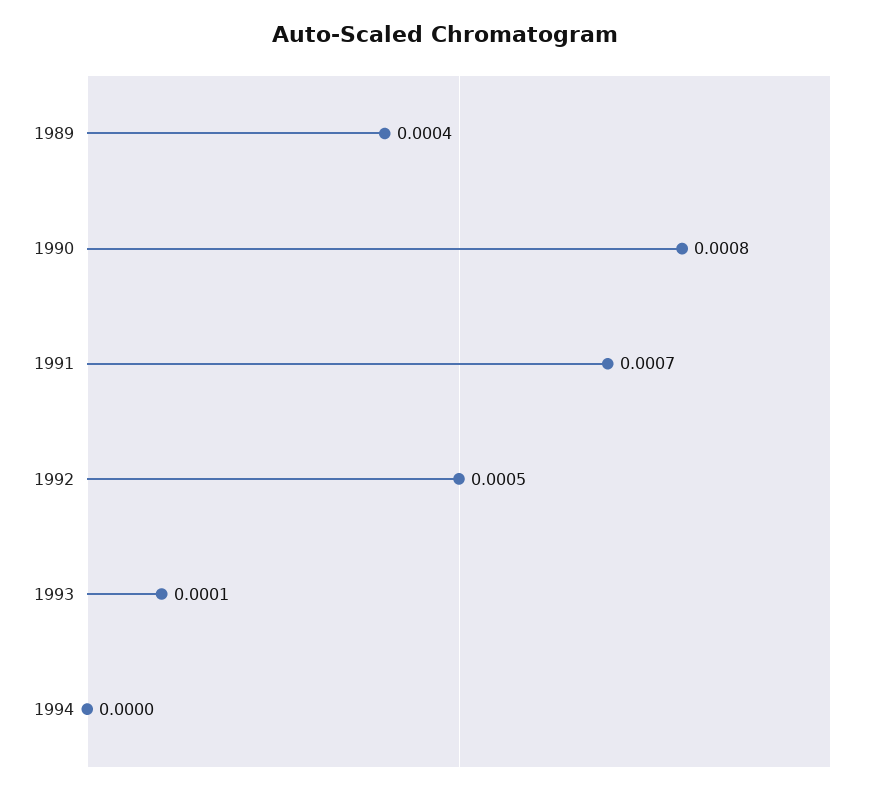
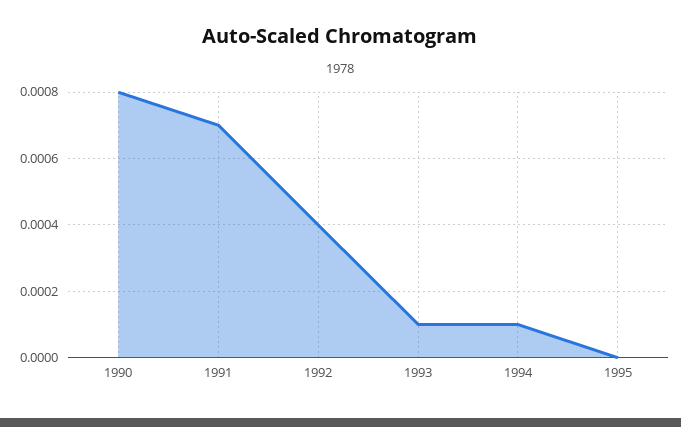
1989: 0.0004 -> none
1992: 0.0005 -> 0.0004
1994: 0 -> 0.0001
1995: none -> 0

